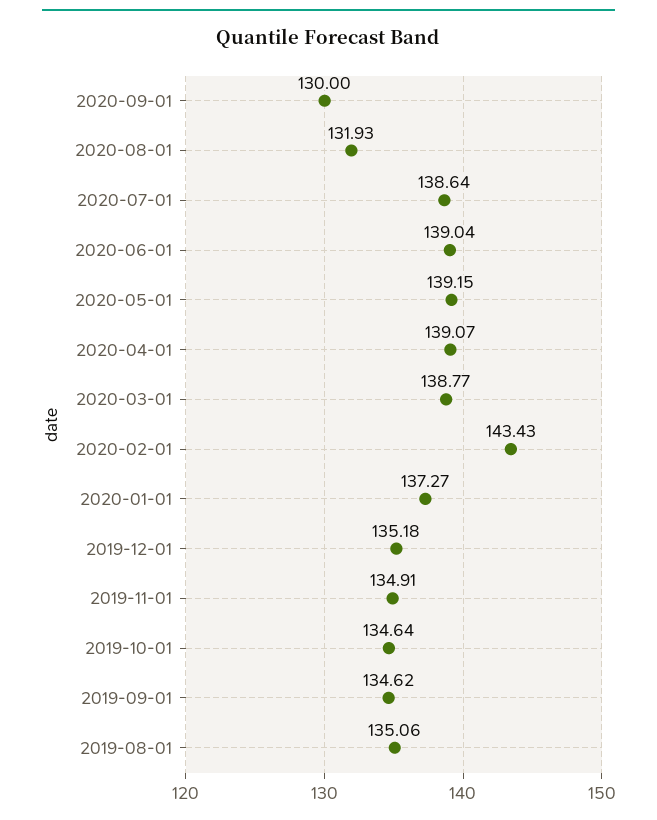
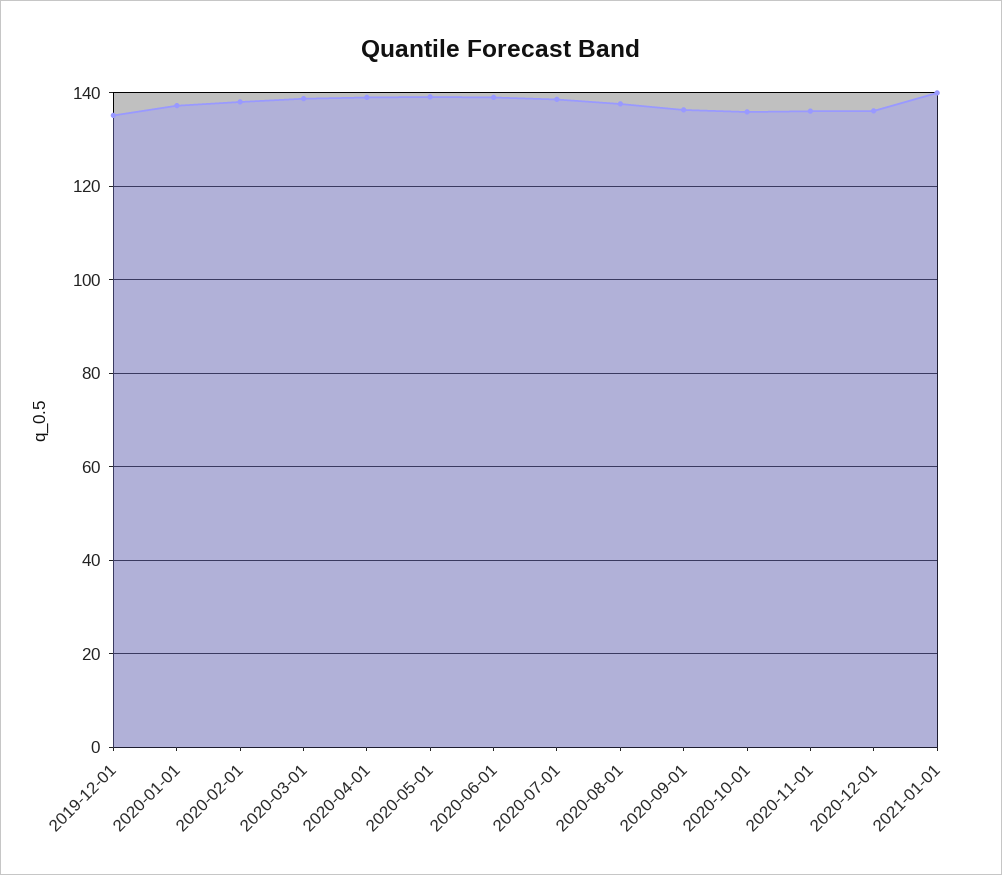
2020-09-01: 130 -> 136
2020-08-01: 131.93 -> 138
2020-02-01: 143.43 -> 138
2019-11-01: 134.91 -> none
2019-10-01: 134.64 -> none
2019-09-01: 134.62 -> none
2019-08-01: 135.06 -> none
2020-10-01: none -> 136
2020-11-01: none -> 136
2020-12-01: none -> 136
2021-01-01: none -> 140

